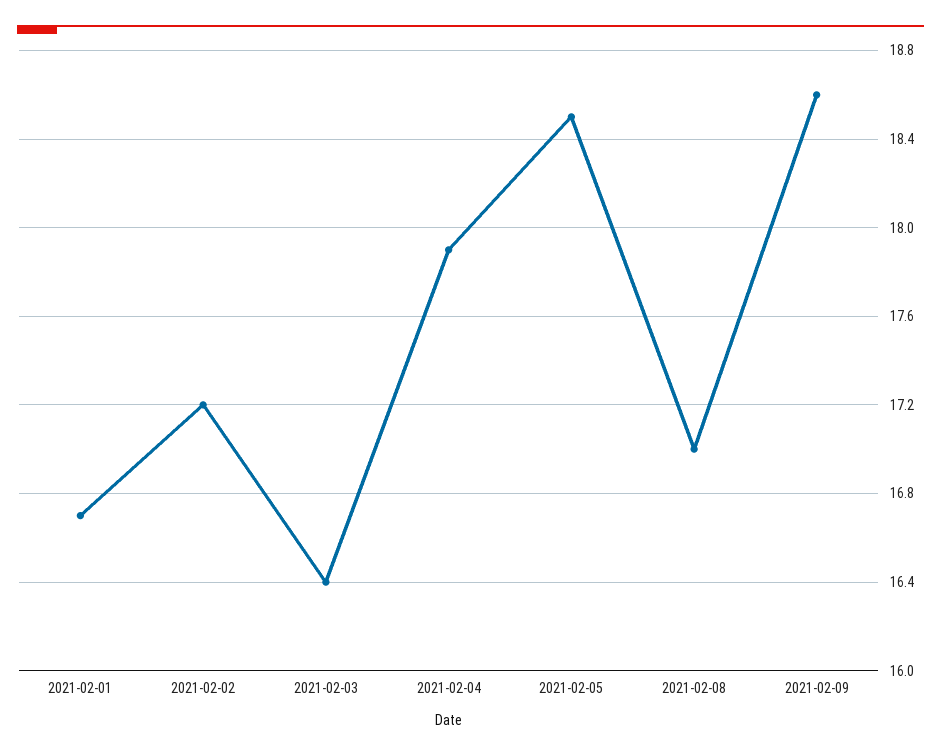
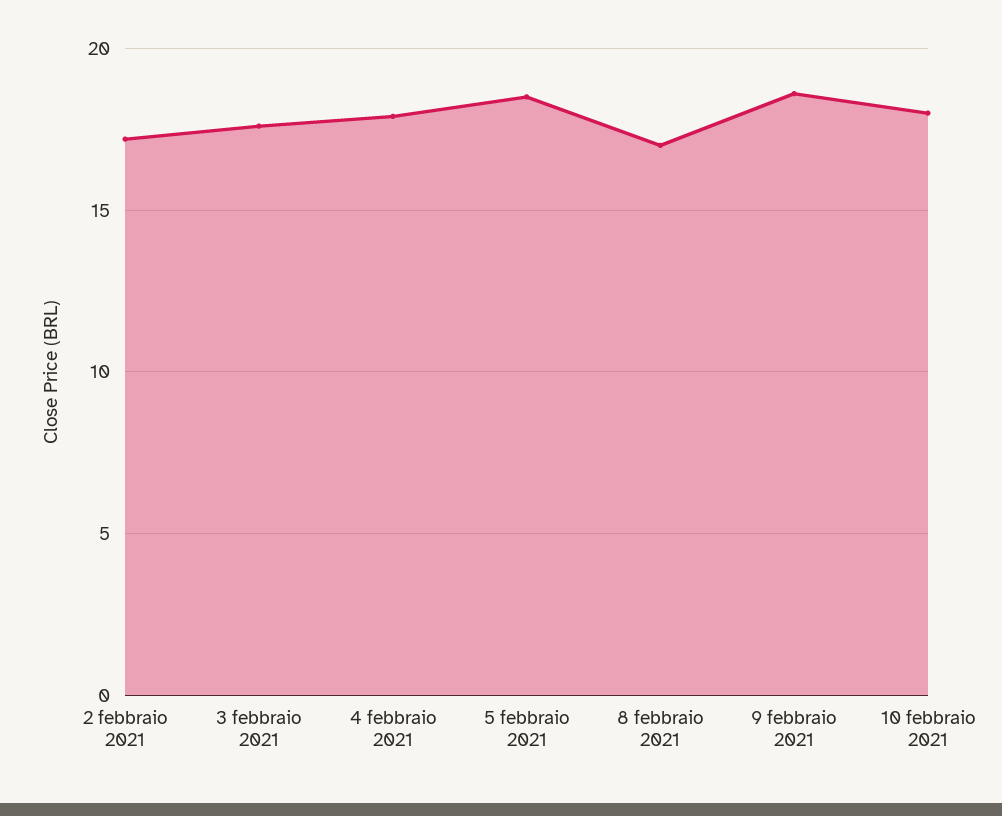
2021-02-01: 16.7 -> none
2021-02-03: 16.4 -> 17.5
10 febbraio 2021: none -> 18

